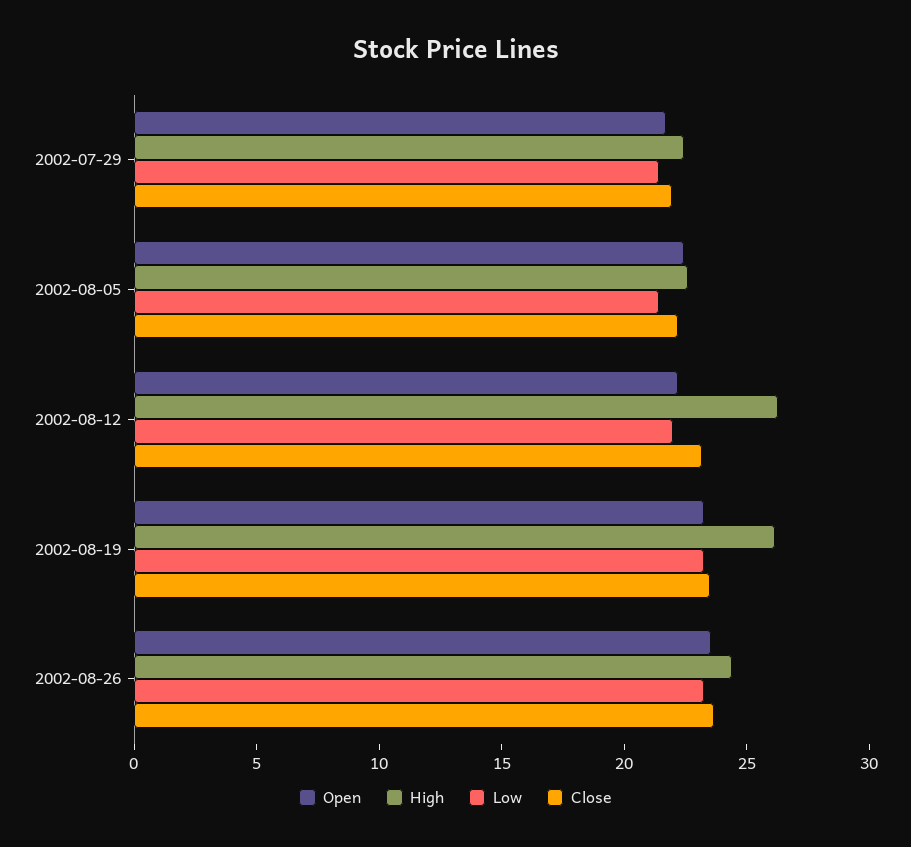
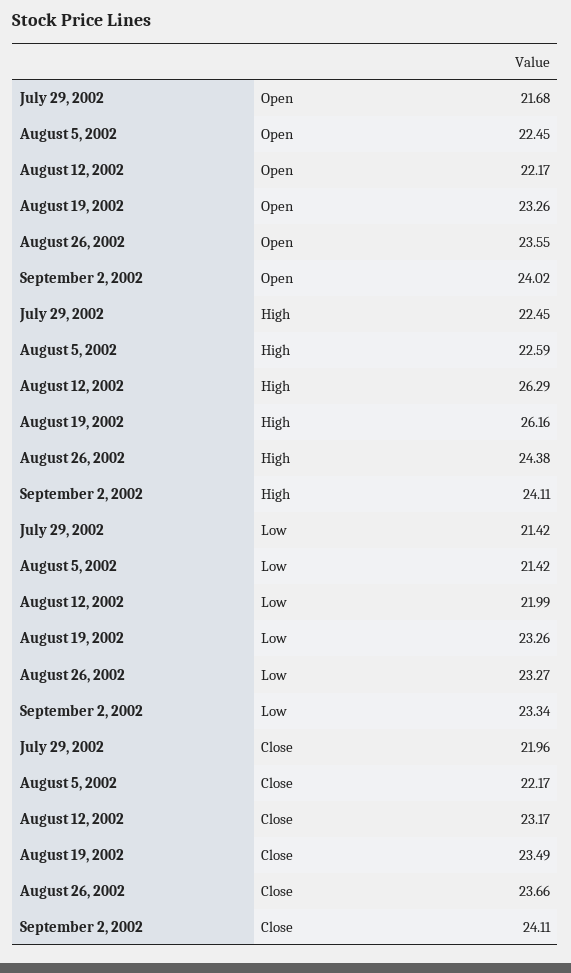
Open, September 2, 2002: none -> 24.02
High, September 2, 2002: none -> 24.11
Low, September 2, 2002: none -> 23.34
Close, September 2, 2002: none -> 24.11

